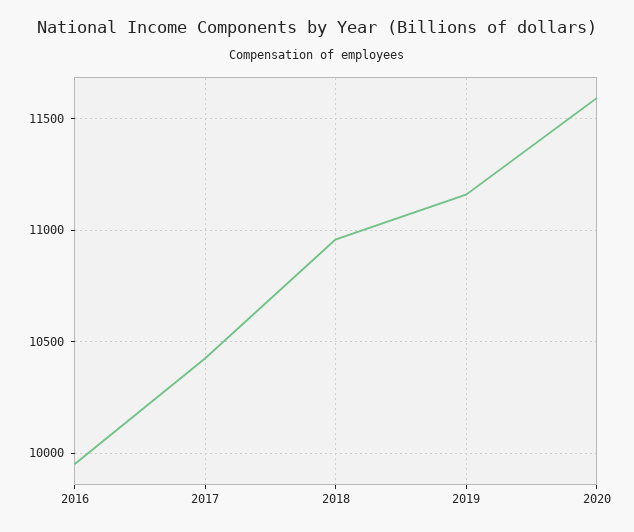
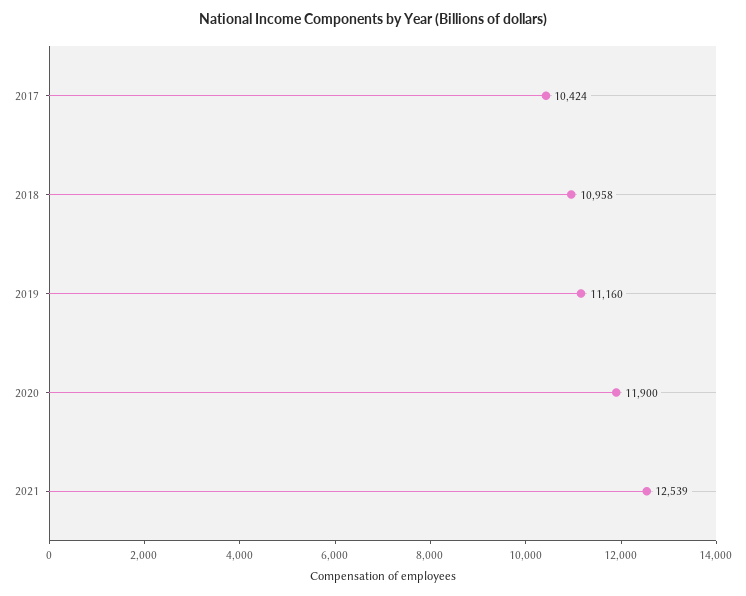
2016: 9950 -> none
2020: 11600 -> 11900
2021: none -> 12539

